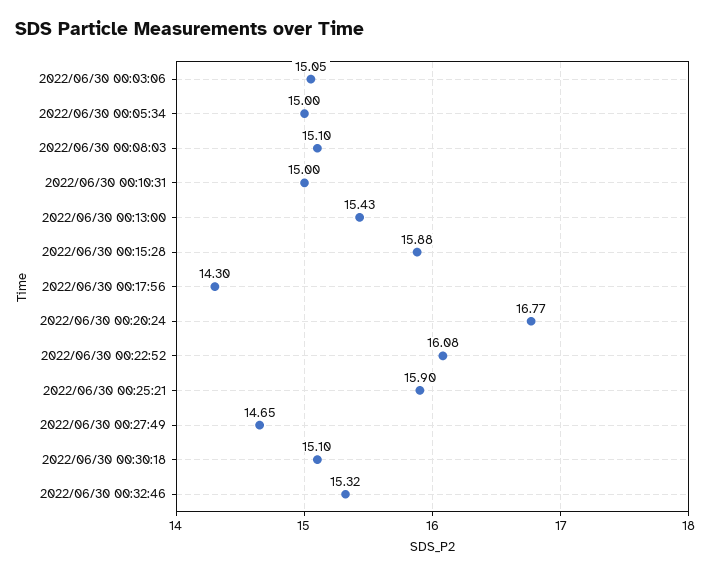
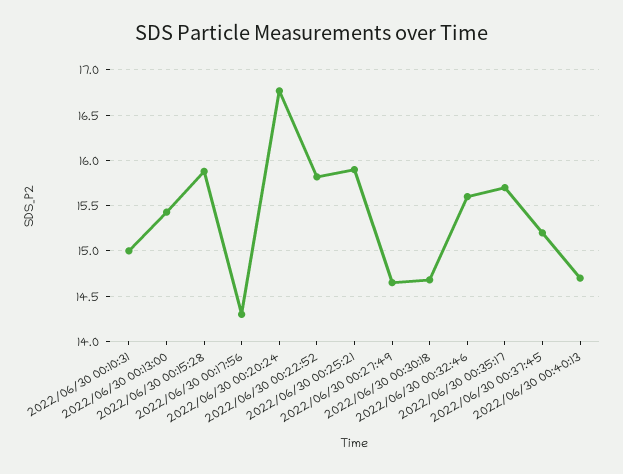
2022/06/30 00:03:06: 15.05 -> none
2022/06/30 00:05:34: 15 -> none
2022/06/30 00:08:03: 15.1 -> none
2022/06/30 00:22:52: 16.08 -> 15.8
2022/06/30 00:30:18: 15.1 -> 14.7
2022/06/30 00:32:46: 15.32 -> 15.6
2022/06/30 00:35:17: none -> 15.7
2022/06/30 00:37:45: none -> 15.2
2022/06/30 00:40:13: none -> 14.7

